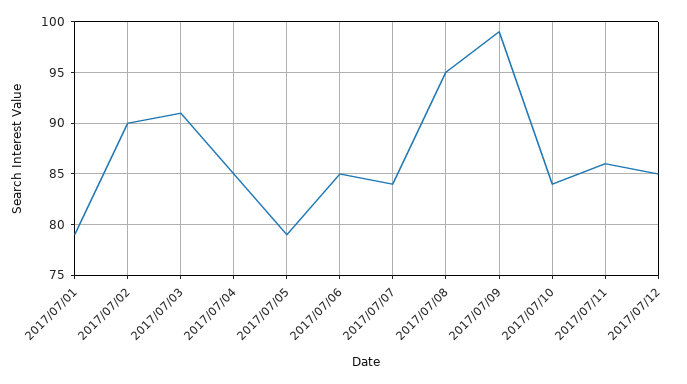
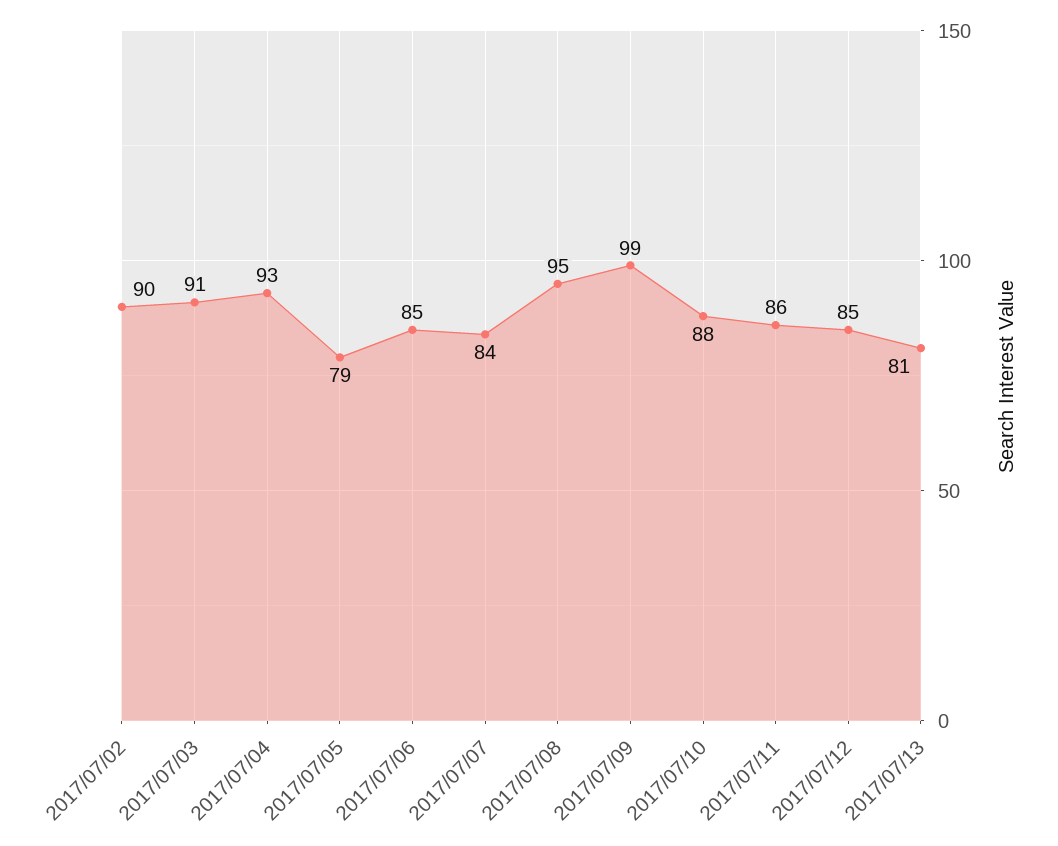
2017/07/01: 79 -> none
2017/07/04: 85 -> 93
2017/07/10: 84 -> 88
2017/07/13: none -> 81

